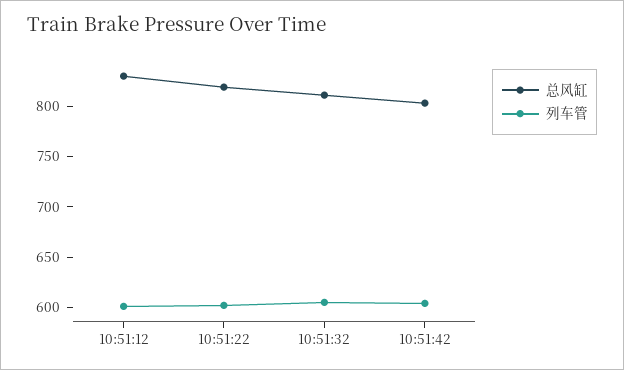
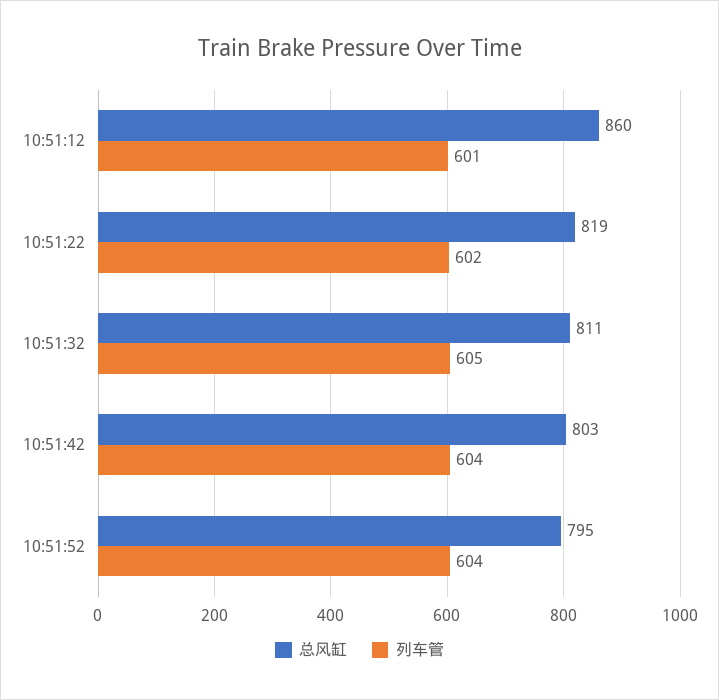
总风缸, 10:51:12: 830 -> 860
总风缸, 10:51:52: none -> 795
列车管, 10:51:52: none -> 604

